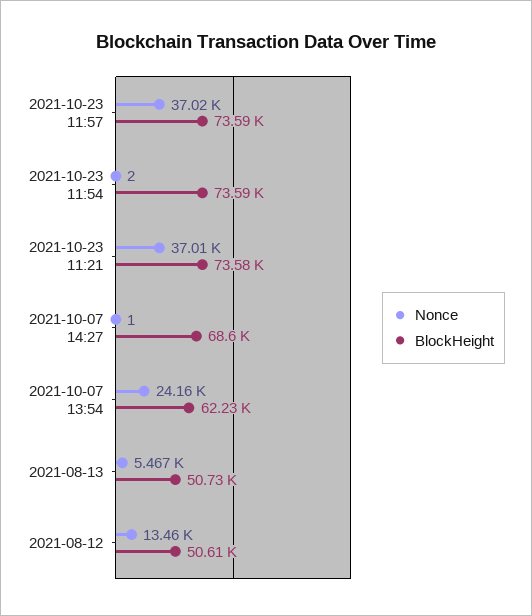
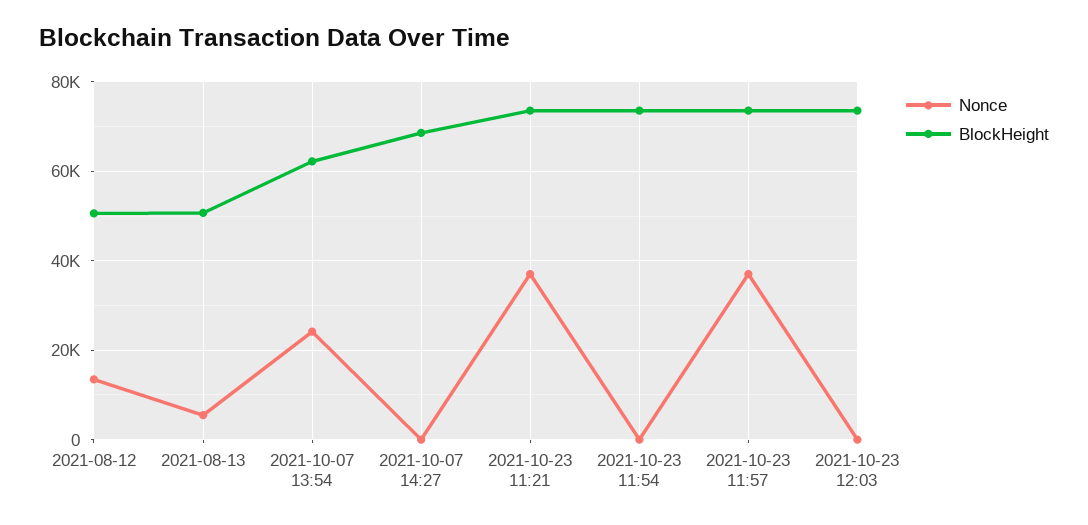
Nonce, 2021-10-23 12:03: none -> 0
BlockHeight, 2021-10-23 12:03: none -> 74000

